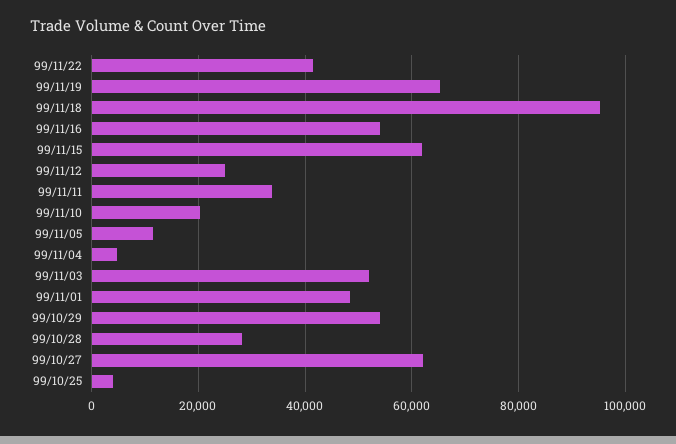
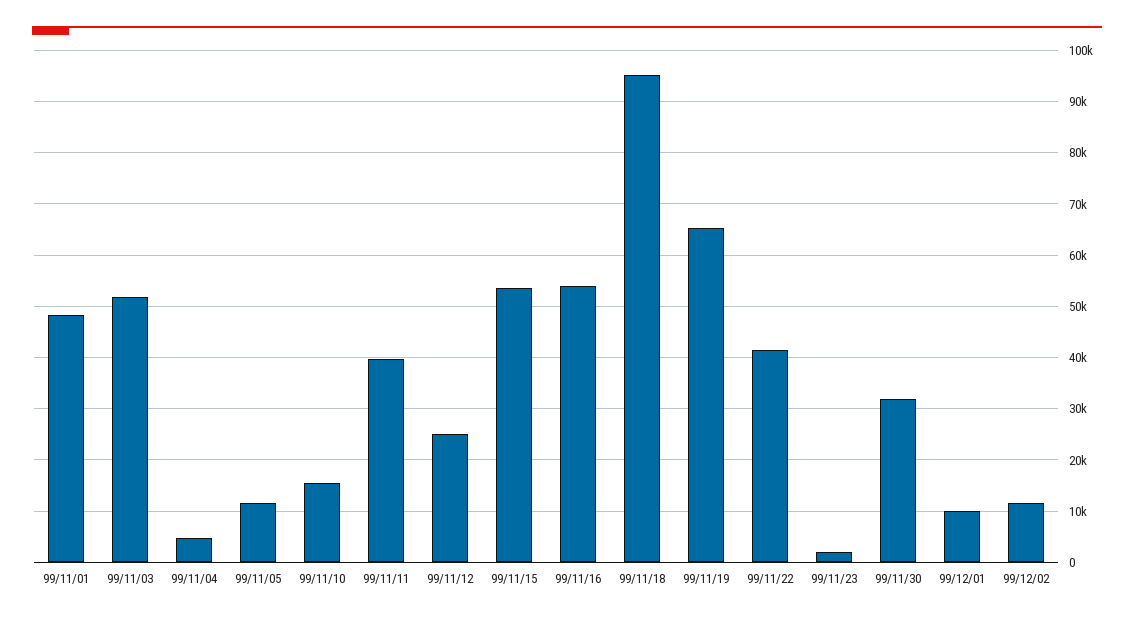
99/11/15: 62000 -> 54000
99/11/11: 34000 -> 40000
99/11/10: 20000 -> 16000
99/10/29: 54000 -> none
99/10/28: 28000 -> none
99/10/27: 62000 -> none
99/10/25: 4000 -> none
99/11/23: none -> 2000
99/11/30: none -> 32000
99/12/01: none -> 10000
99/12/02: none -> 12000

